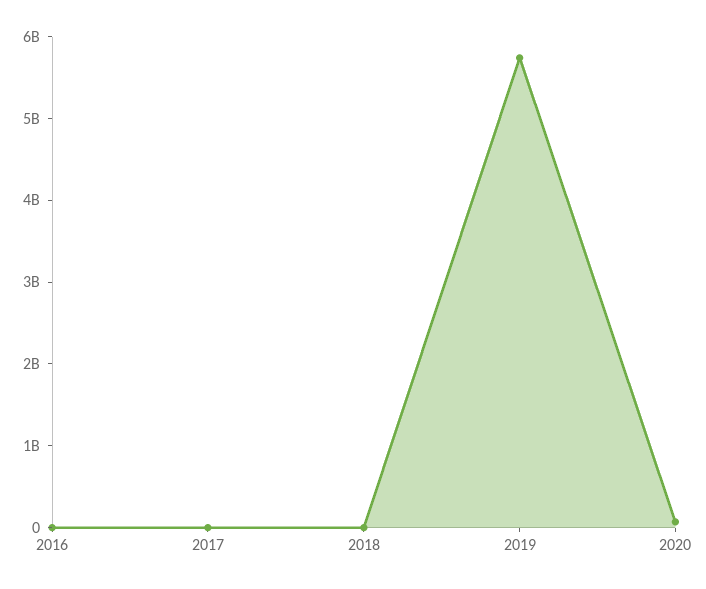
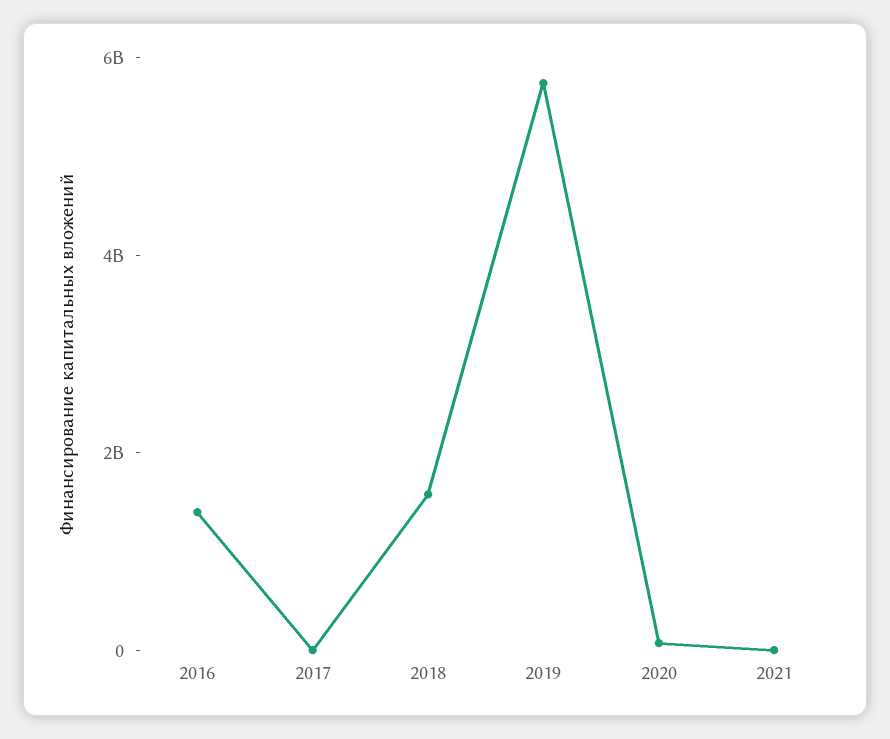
2016: 0 -> 1500000000
2018: 0 -> 1500000000
2021: none -> 0

